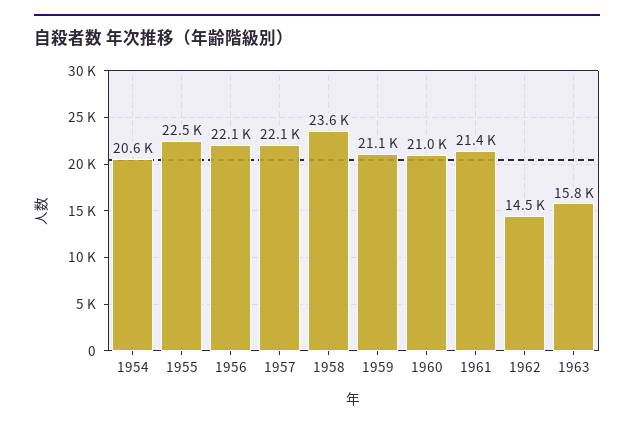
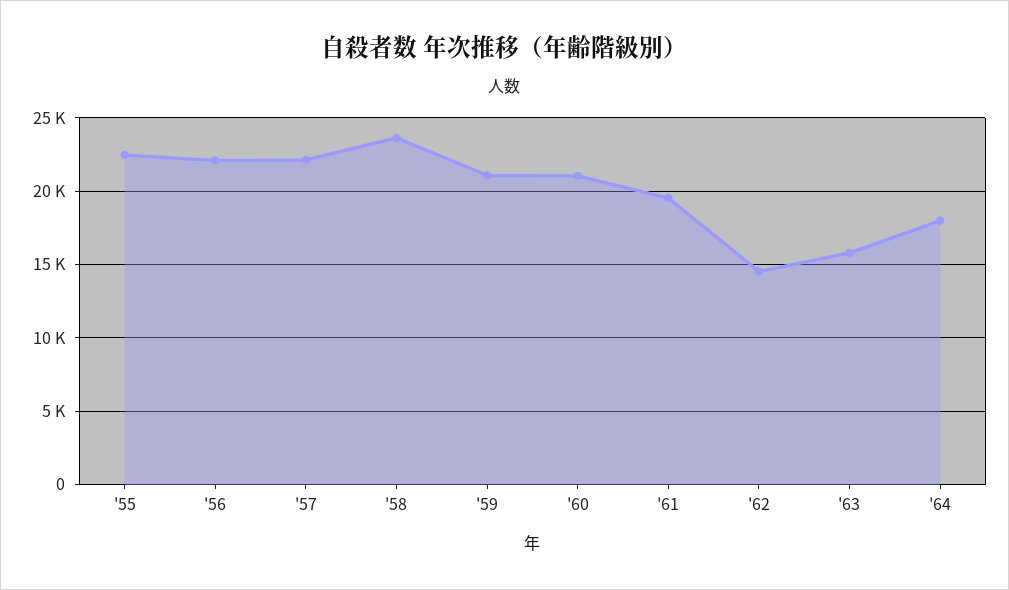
1954: 20600 -> none
1961: 21400 -> 19500
'64: none -> 18000

